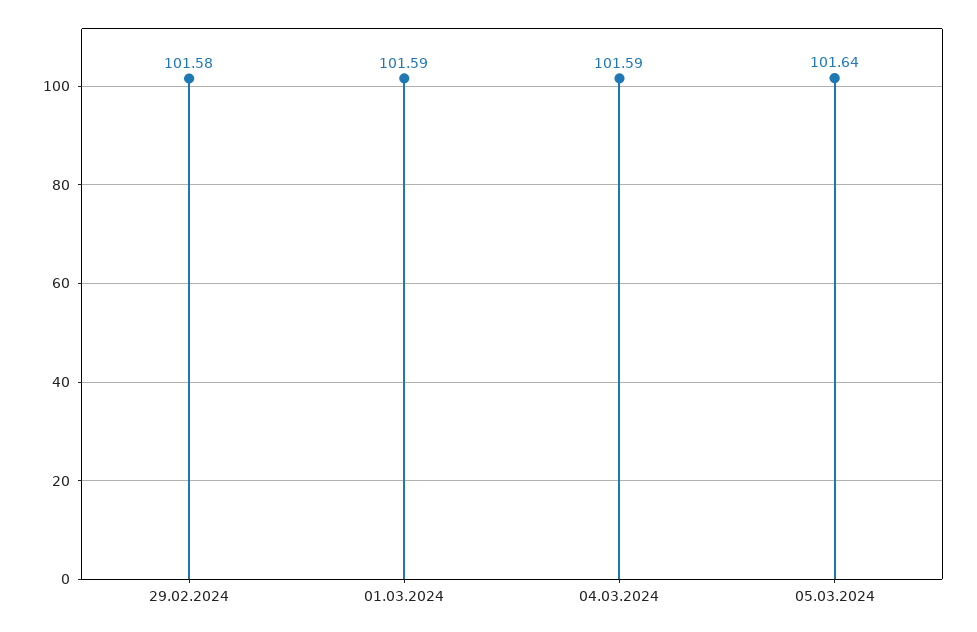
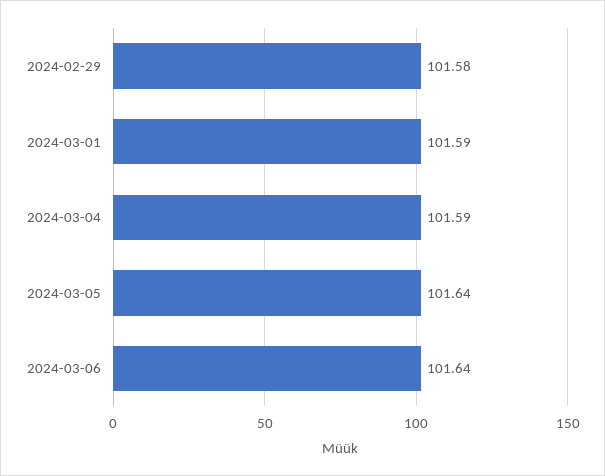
2024-03-06: none -> 101.64

